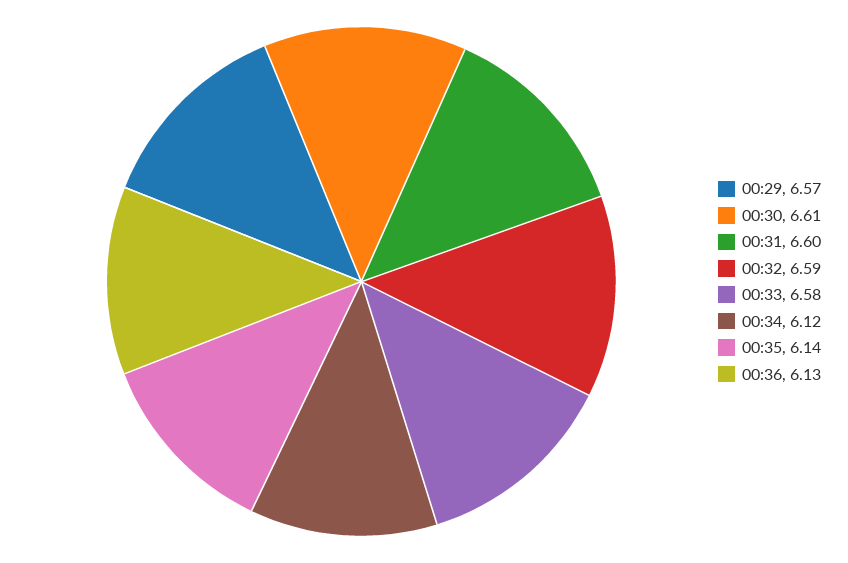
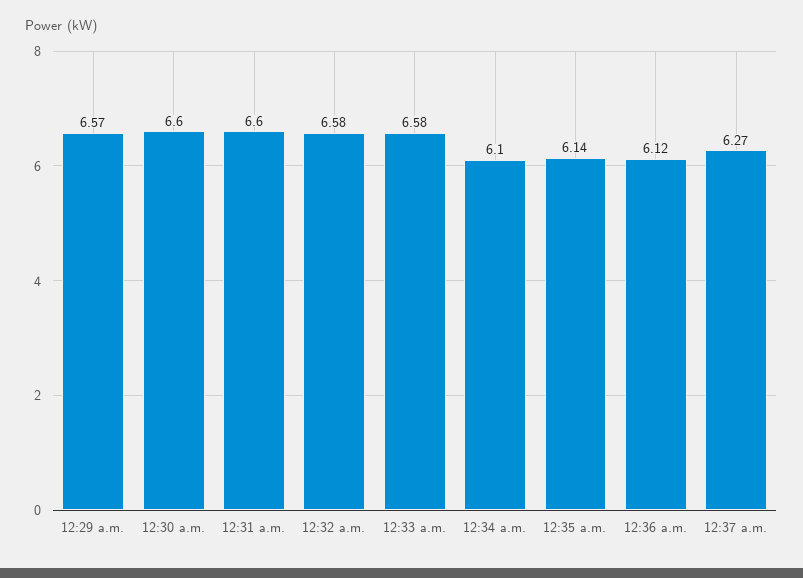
00:30: 6.61 -> 6.6
00:32: 6.59 -> 6.58
00:34: 6.12 -> 6.1
00:36: 6.13 -> 6.12
12:37 a.m.: none -> 6.27

